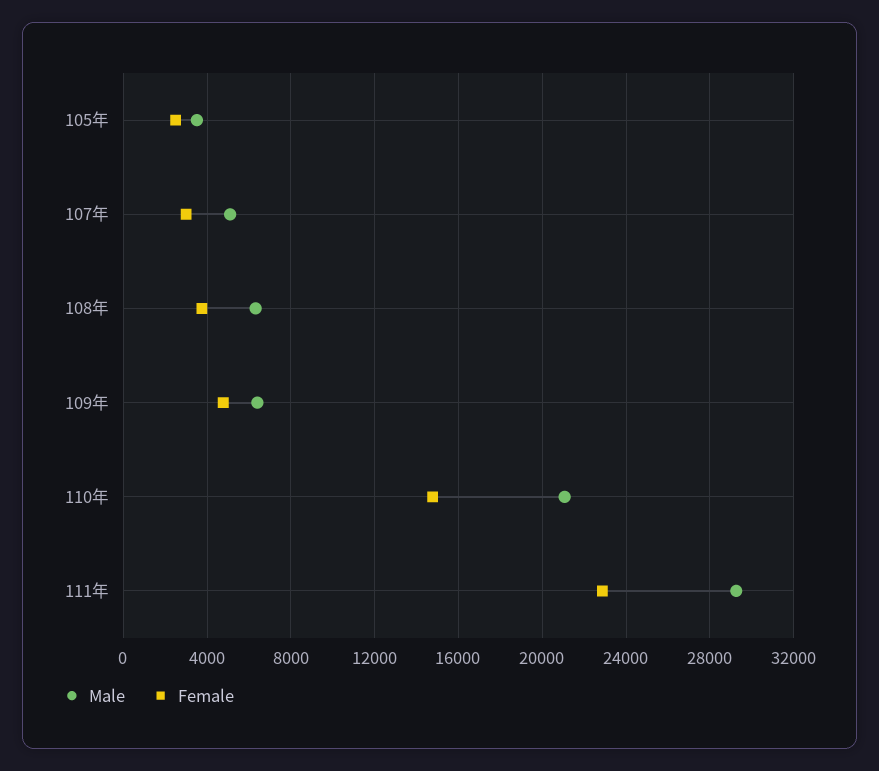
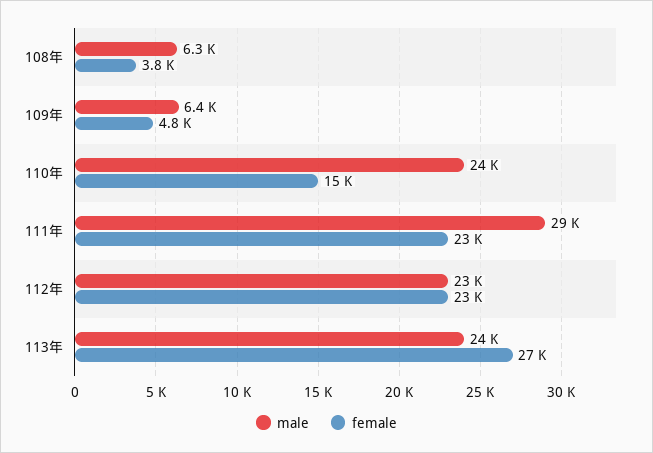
Male, 105年: 3500 -> none
Female, 105年: 2500 -> none
Male, 107年: 5000 -> none
Female, 107年: 3000 -> none
Male, 110年: 21000 -> 24000
Male, 112年: none -> 23000
Female, 112年: none -> 23000
Male, 113年: none -> 24000
Female, 113年: none -> 27000

